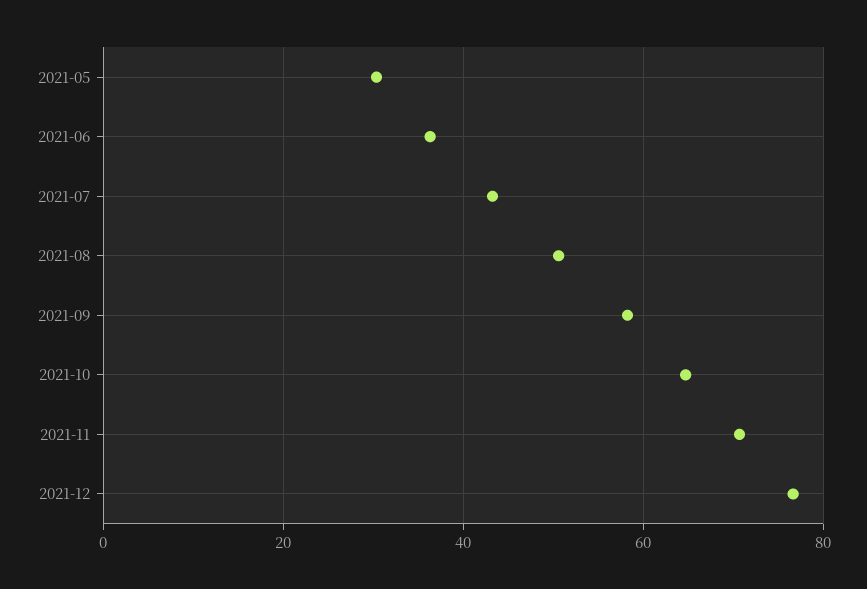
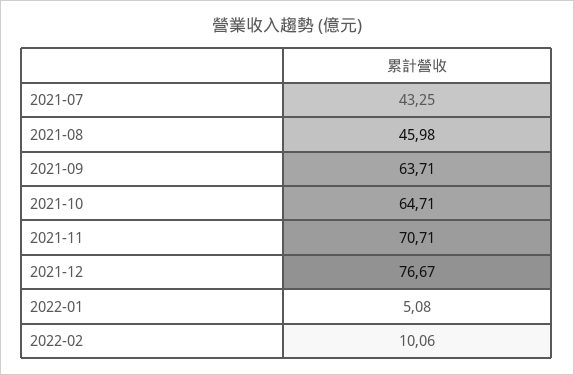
2021-05: 30 -> none
2021-06: 36 -> none
2021-08: 50 -> 45.98
2021-09: 58 -> 63.71
2022-01: none -> 5.08
2022-02: none -> 10.06

